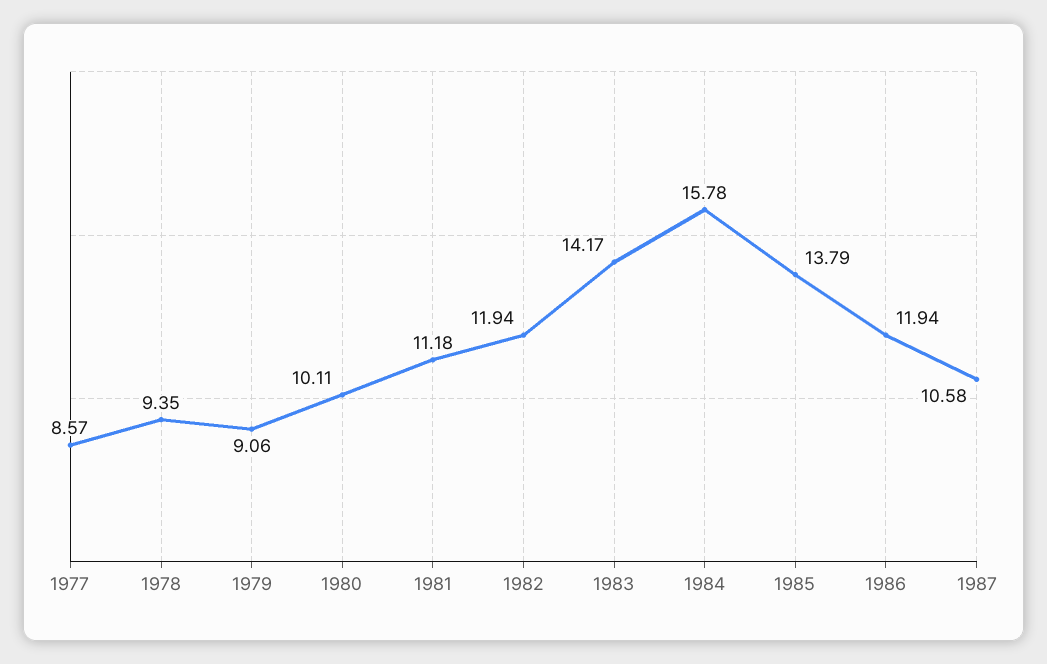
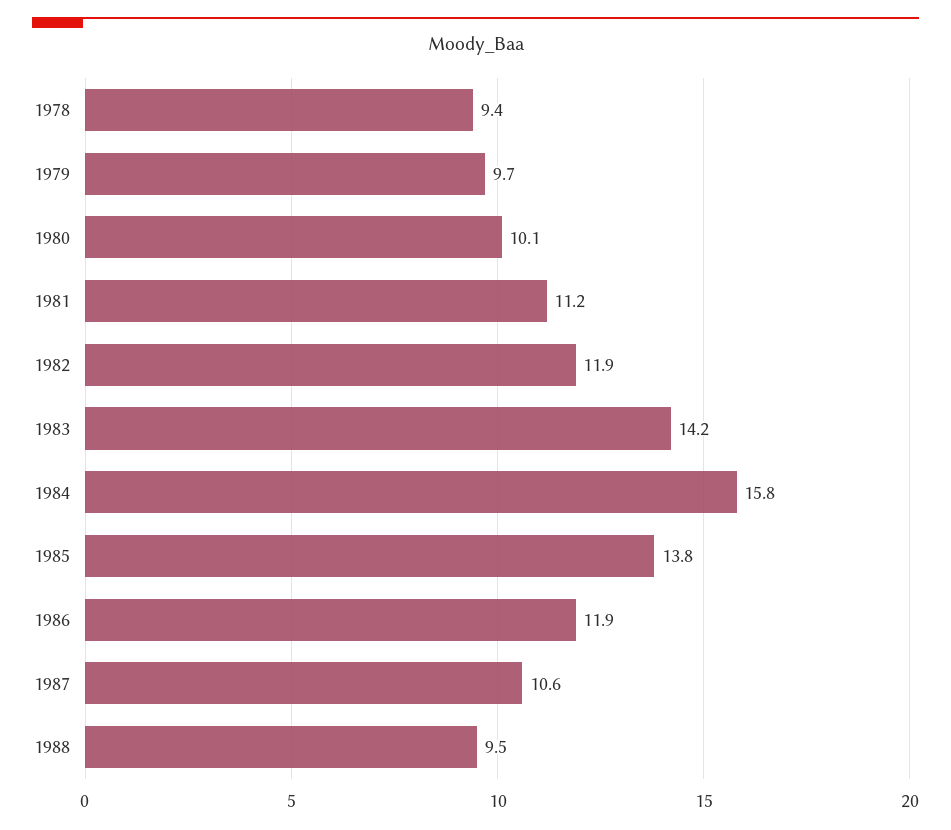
1977: 8.57 -> none
1979: 9.06 -> 9.7
1988: none -> 9.5

